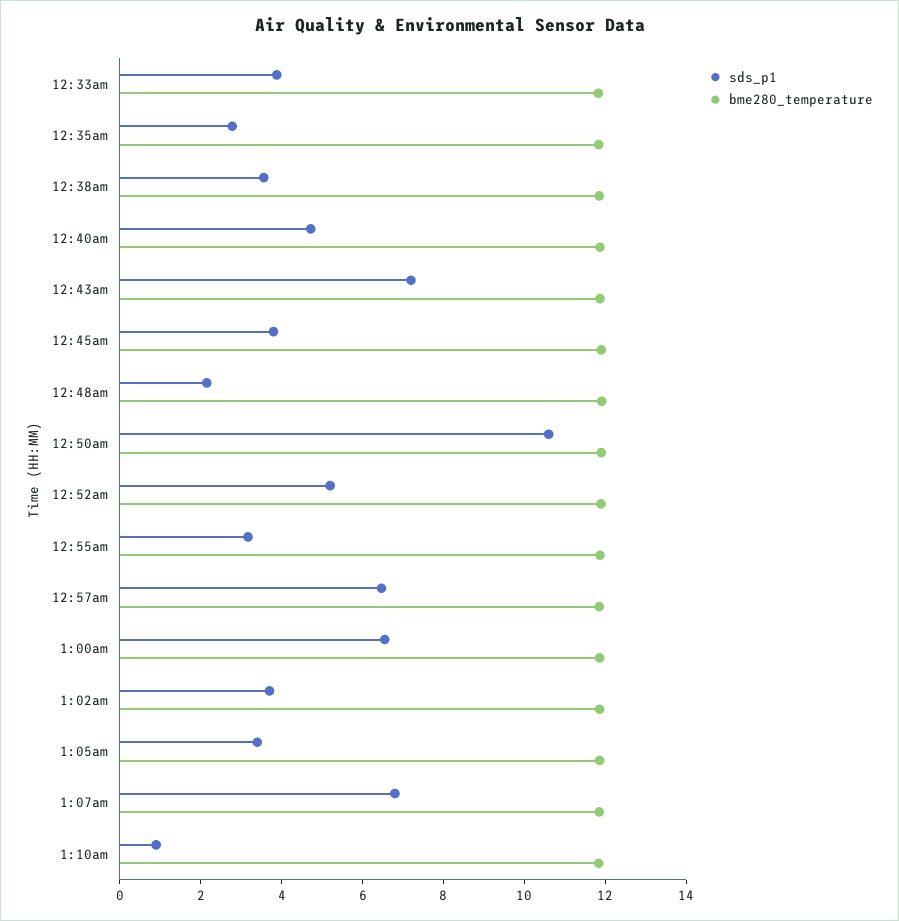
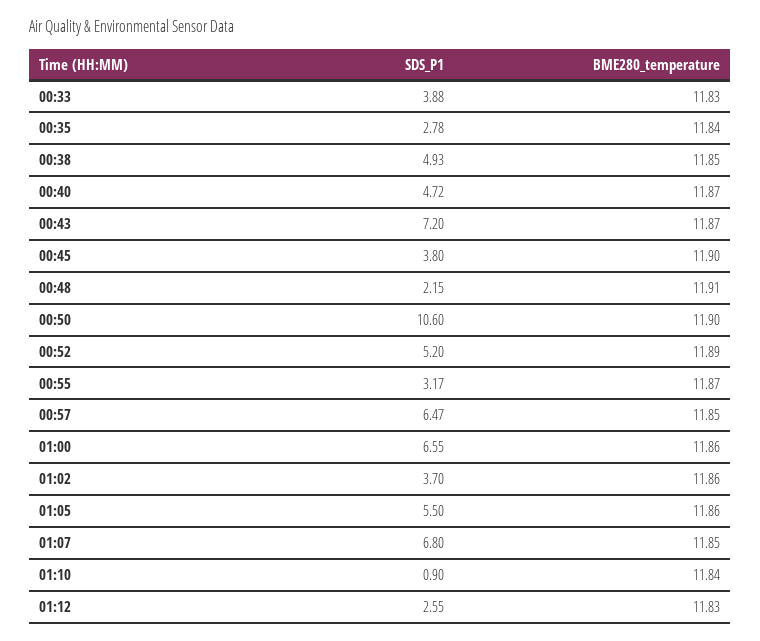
sds_p1, 12:38am: 3.5 -> 4.93
sds_p1, 1:05am: 3.5 -> 5.5
sds_p1, 01:12: none -> 2.55
bme280_temperature, 01:12: none -> 11.83

